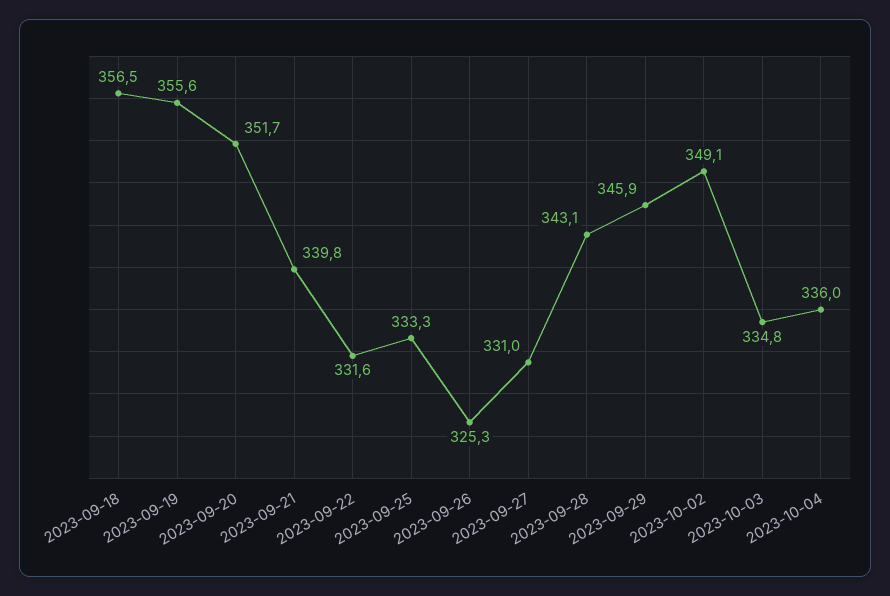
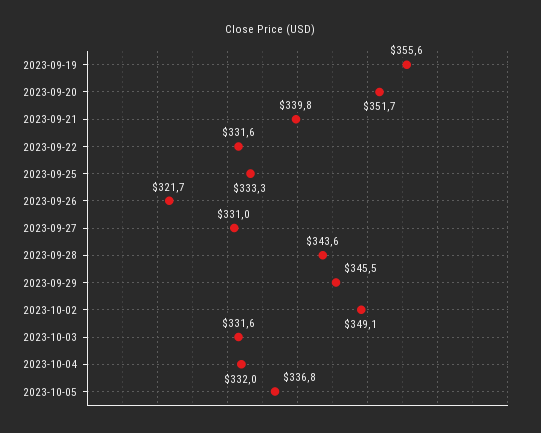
2023-09-18: 356.5 -> none
2023-09-26: 325.3 -> 321.7
2023-09-28: 343.1 -> 343.6
2023-09-29: 345.9 -> 345.5
2023-10-03: 334.8 -> 331.6
2023-10-04: 336 -> 332
2023-10-05: none -> 336.8

